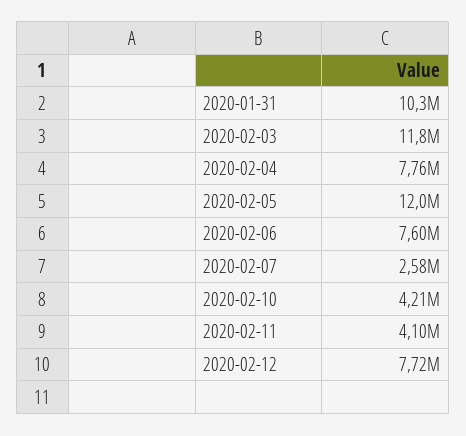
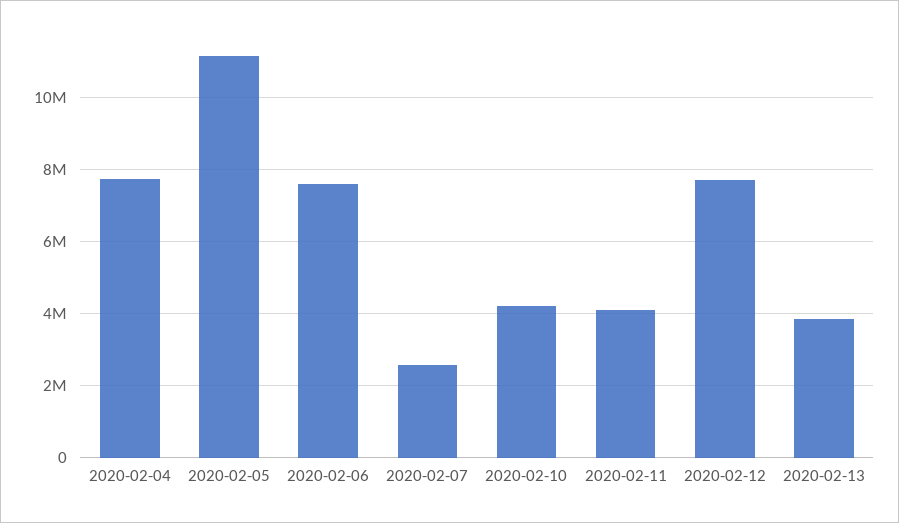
2020-01-31: 10300000 -> none
2020-02-03: 11800000 -> none
2020-02-05: 12000000 -> 11200000
2020-02-13: none -> 3800000

